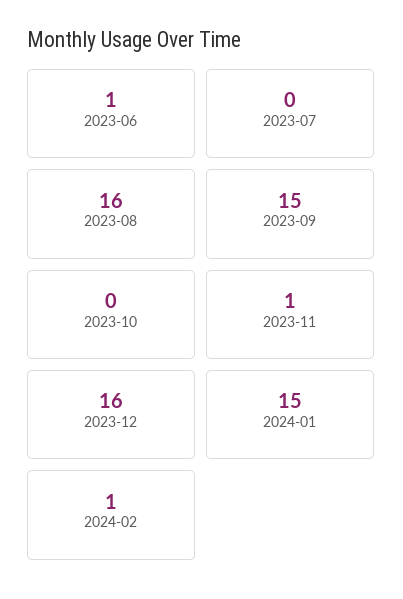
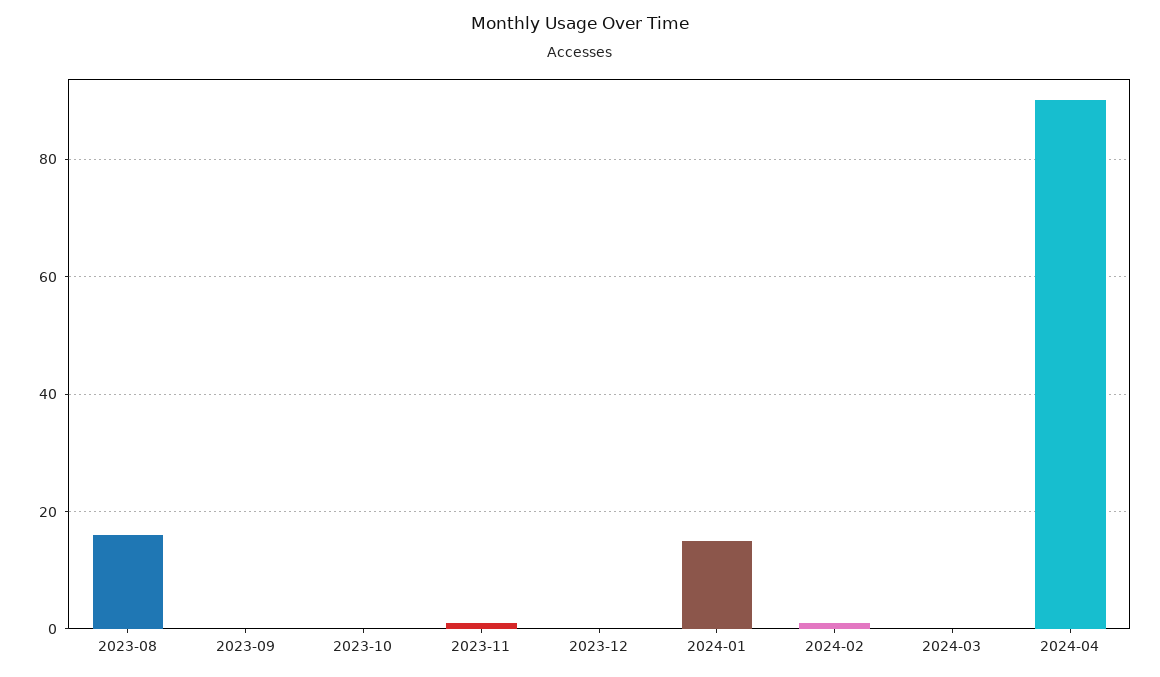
2023-06: 1 -> none
2023-07: 0 -> none
2023-09: 15 -> 0
2023-12: 16 -> 0
2024-03: none -> 0
2024-04: none -> 90

